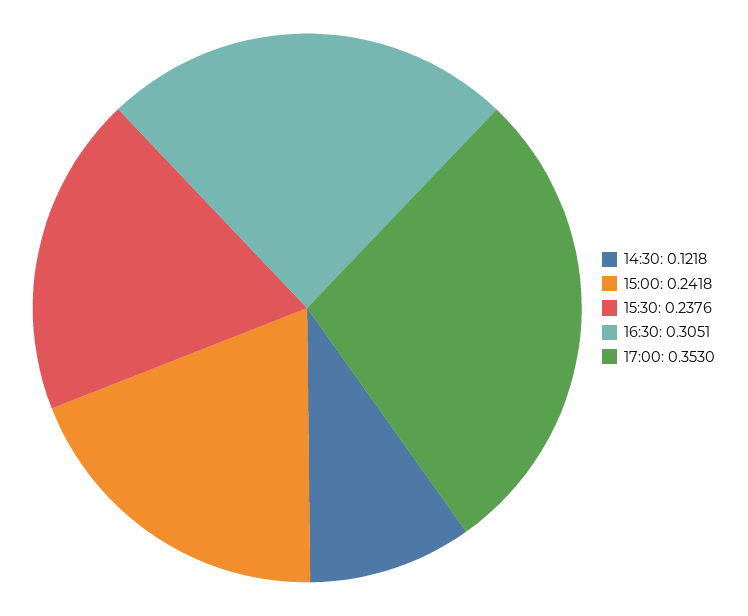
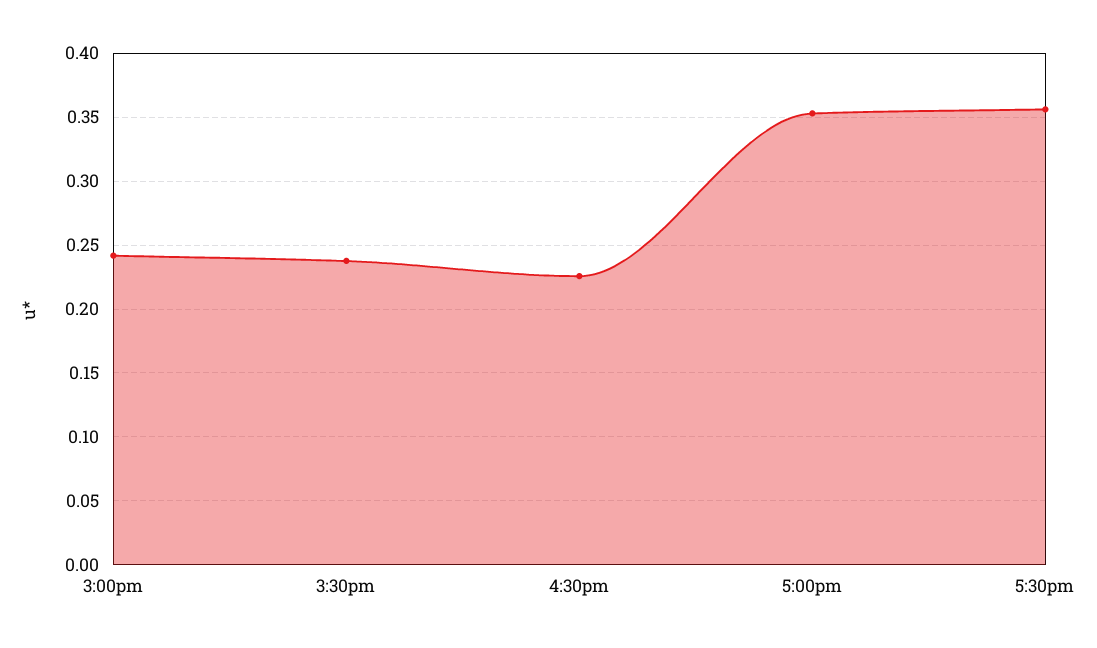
14:30: 0.1218 -> none
16:30: 0.3051 -> 0.225
5:30pm: none -> 0.355

